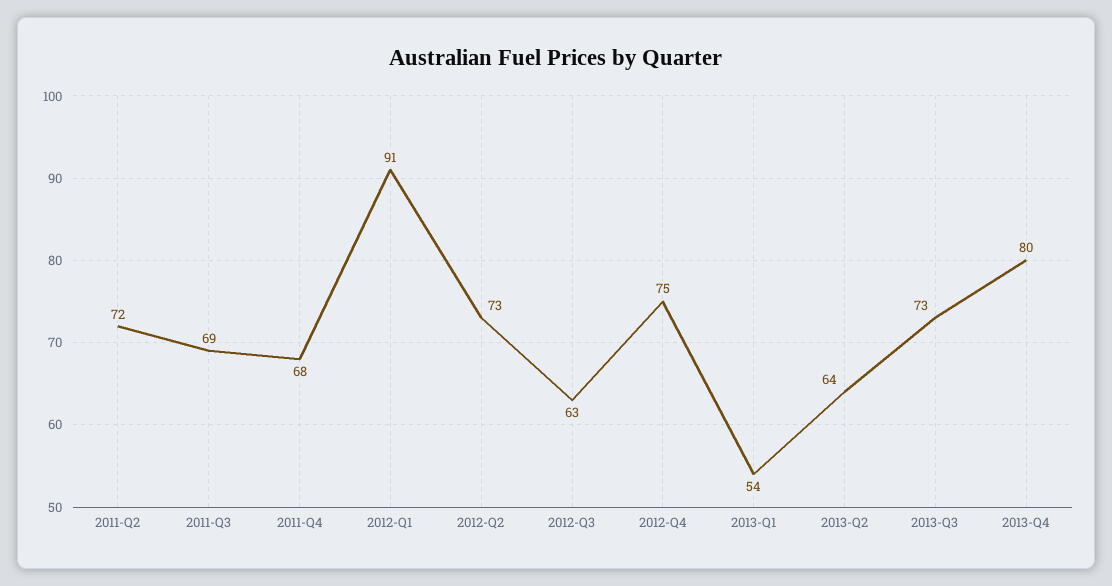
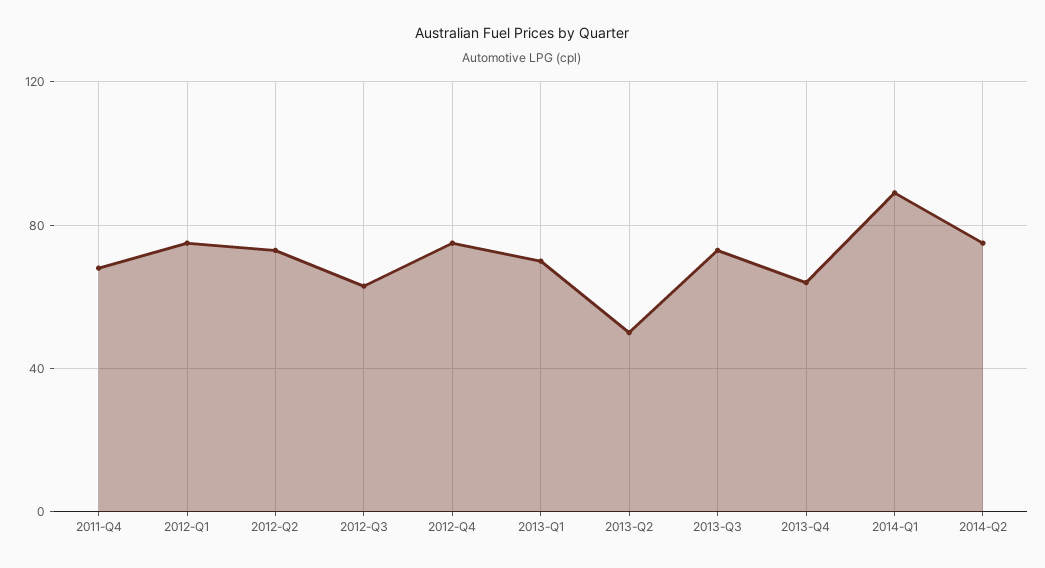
2011-Q2: 72 -> none
2011-Q3: 69 -> none
2012-Q1: 91 -> 75
2013-Q1: 54 -> 70
2013-Q2: 64 -> 50
2013-Q4: 80 -> 65
2014-Q1: none -> 90
2014-Q2: none -> 75

